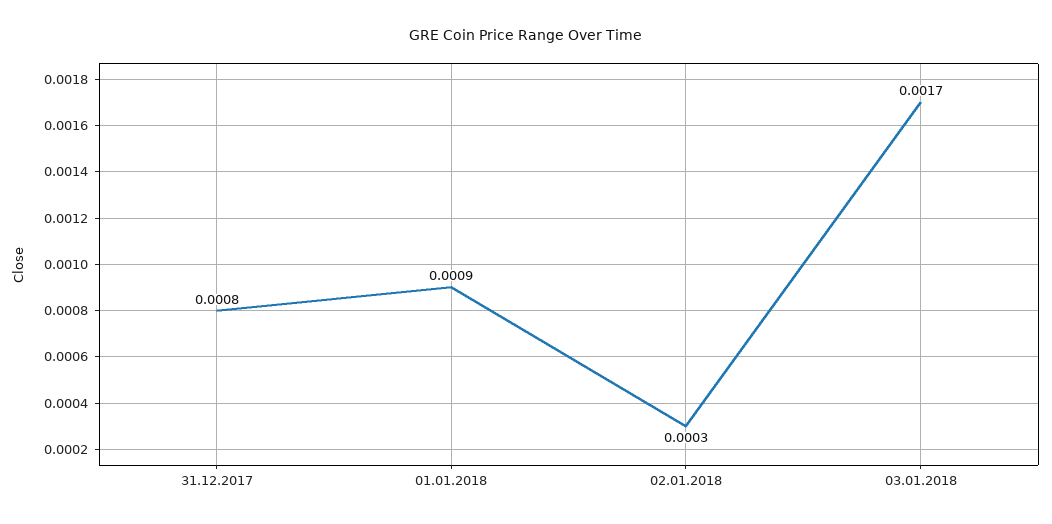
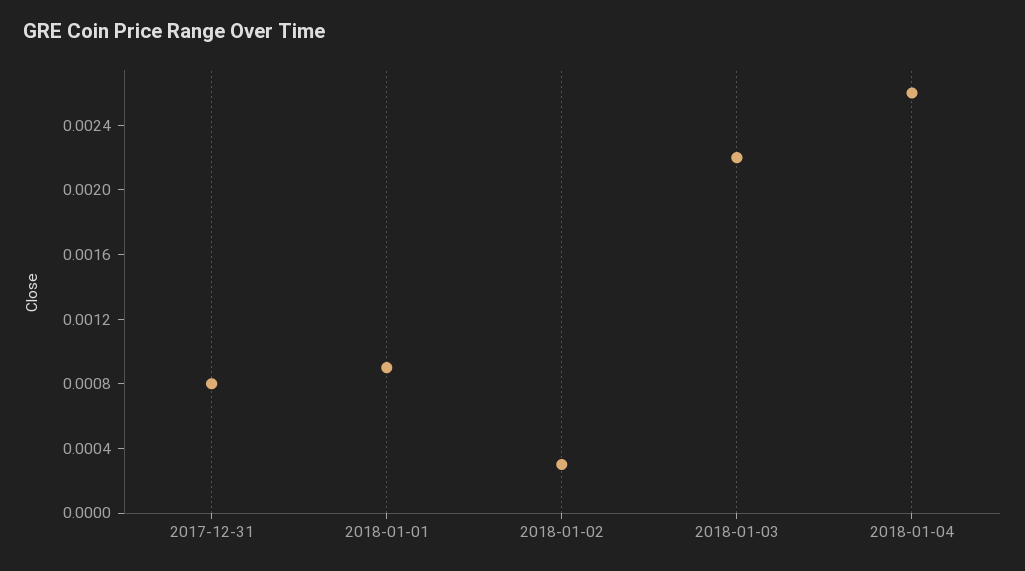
03.01.2018: 0.0017 -> 0.0022
2018-01-04: none -> 0.0026

